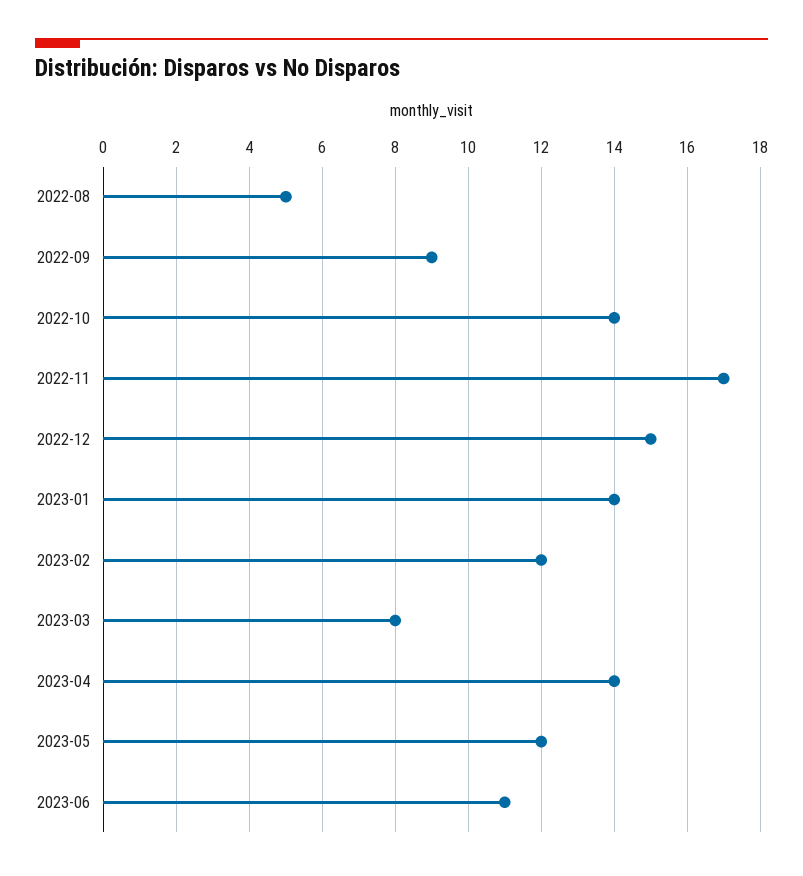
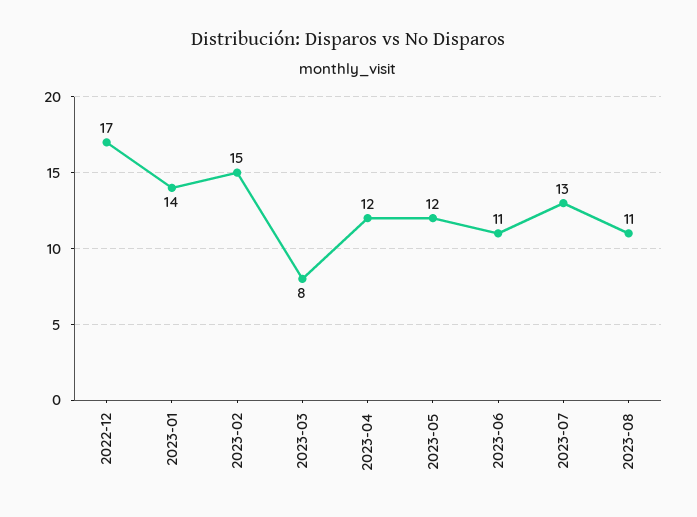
2022-08: 5 -> none
2022-09: 9 -> none
2022-10: 14 -> none
2022-11: 17 -> none
2022-12: 15 -> 17
2023-02: 12 -> 15
2023-04: 14 -> 12
2023-07: none -> 13
2023-08: none -> 11

